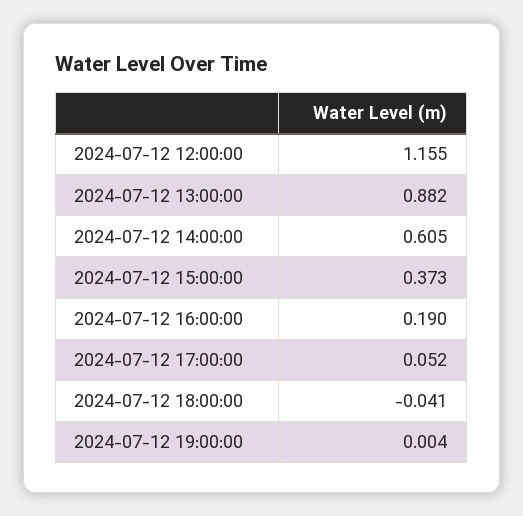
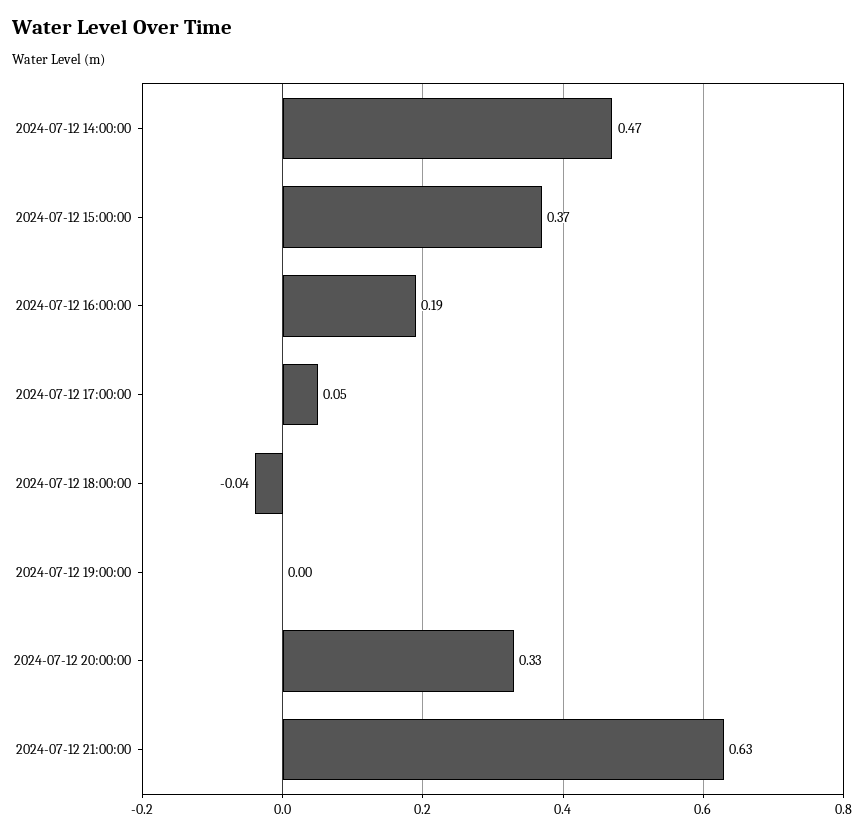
2024-07-12 12:00:00: 1.155 -> none
2024-07-12 13:00:00: 0.882 -> none
2024-07-12 14:00:00: 0.605 -> 0.47
2024-07-12 20:00:00: none -> 0.33
2024-07-12 21:00:00: none -> 0.63

